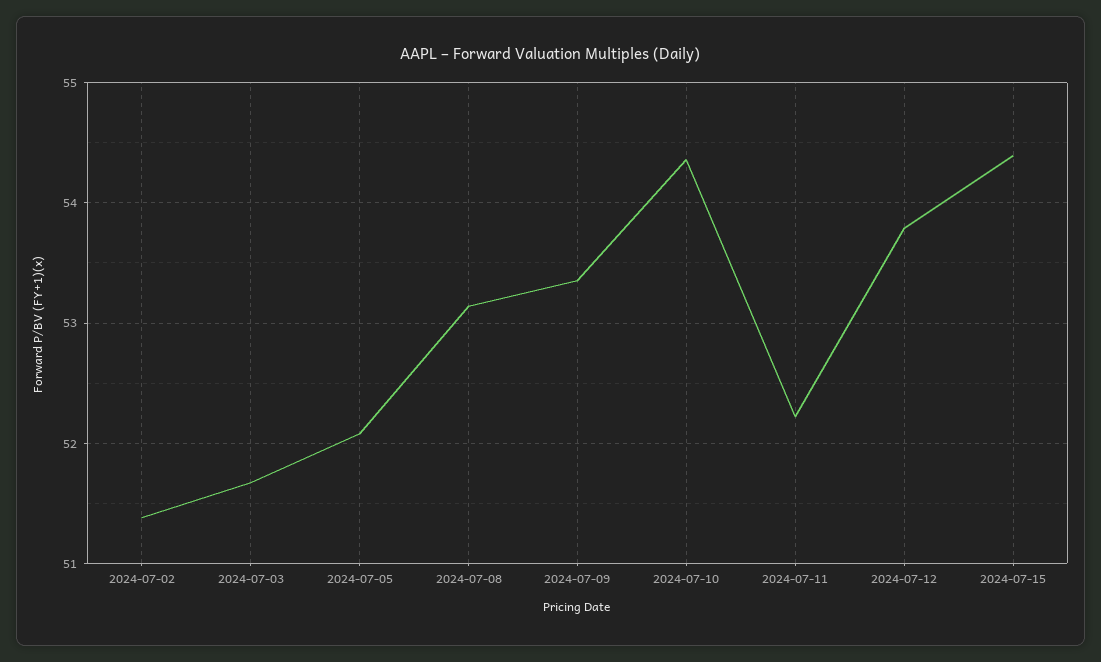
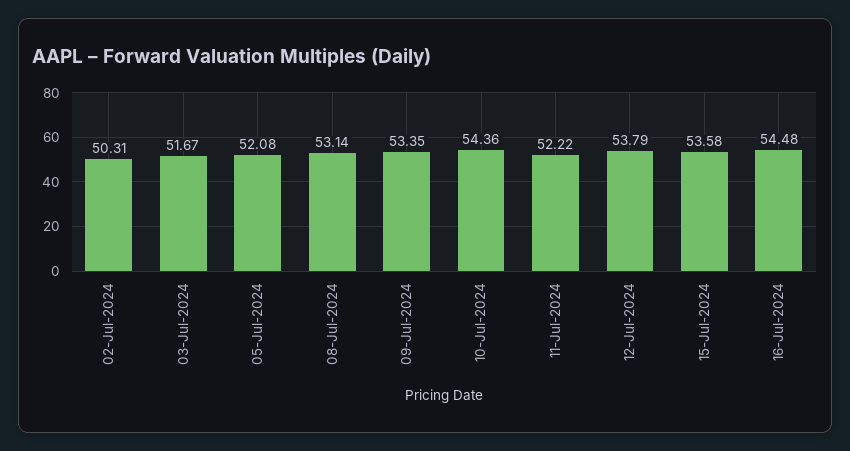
2024-07-02: 51.4 -> 50.31
2024-07-15: 54.4 -> 53.58
16-Jul-2024: none -> 54.48

